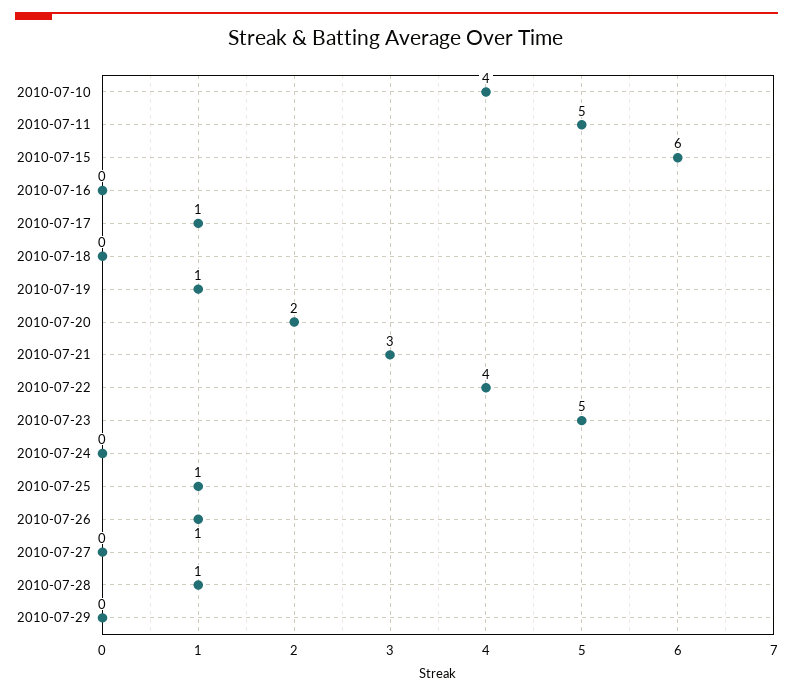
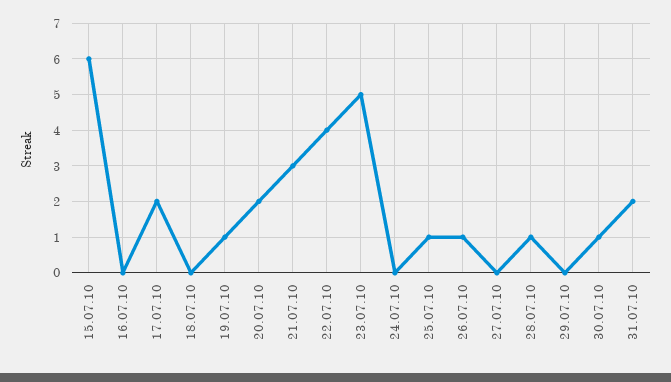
2010-07-10: 4 -> none
2010-07-11: 5 -> none
2010-07-17: 1 -> 2
30.07.10: none -> 1
31.07.10: none -> 2

